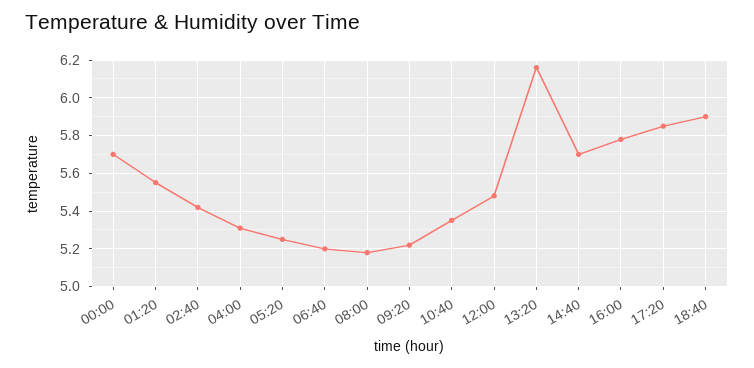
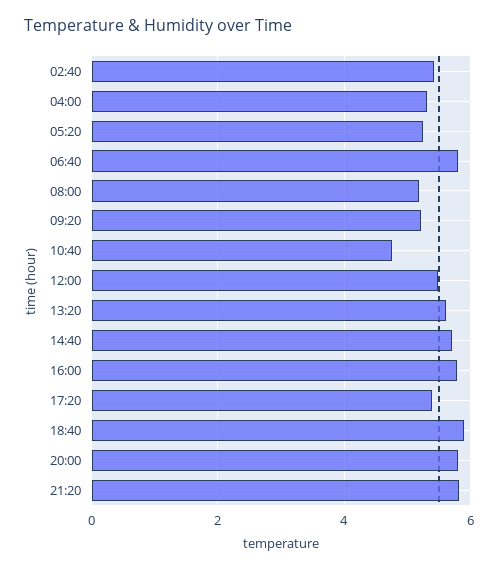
00:00: 5.7 -> none
01:20: 5.55 -> none
06:40: 5.2 -> 5.8
10:40: 5.35 -> 4.8
13:20: 6.15 -> 5.6
17:20: 5.85 -> 5.4
20:00: none -> 5.8
21:20: none -> 5.8

